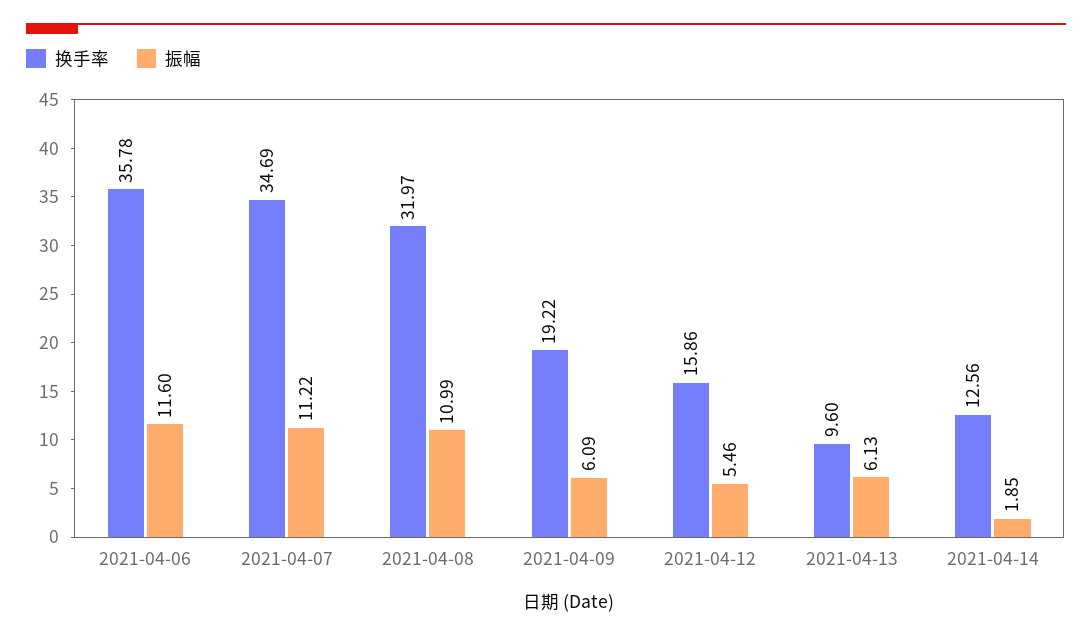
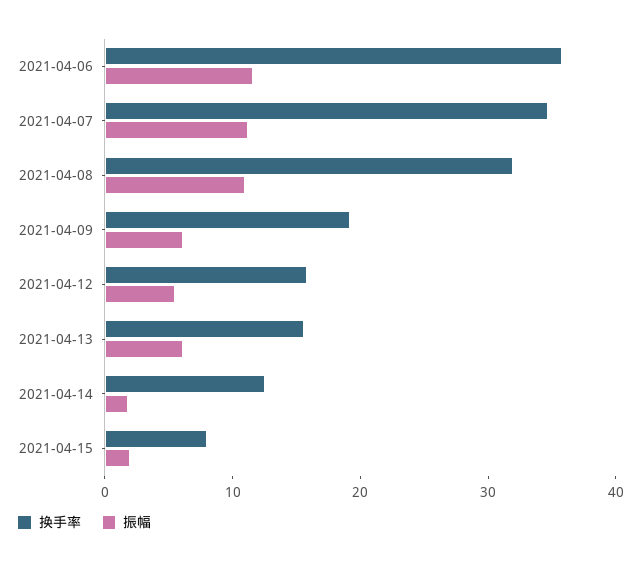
换手率, 2021-04-13: 9.6 -> 16
换手率, 2021-04-15: none -> 8
振幅, 2021-04-15: none -> 2

